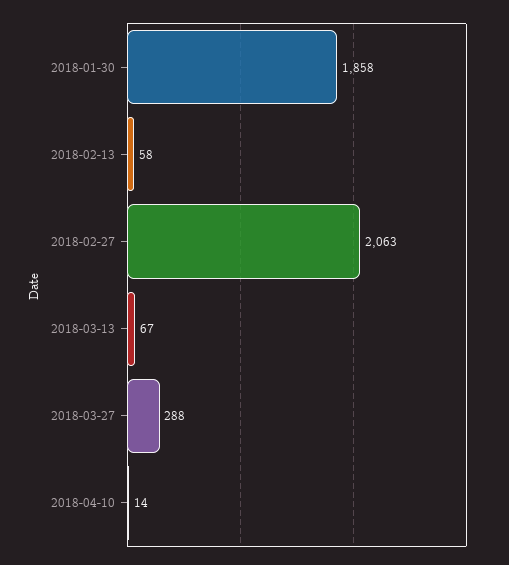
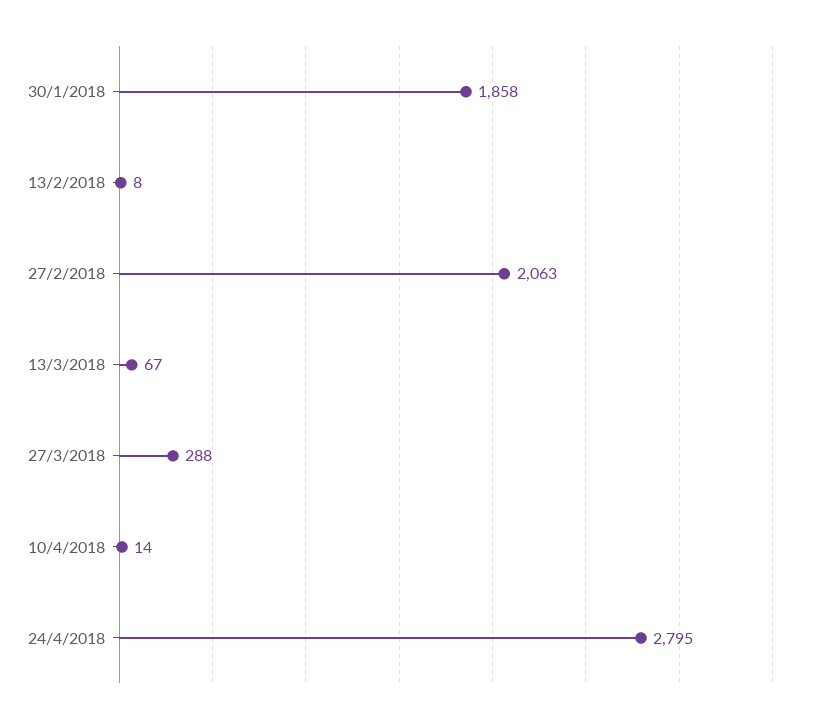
2018-02-13: 58 -> 8
24/4/2018: none -> 2795

